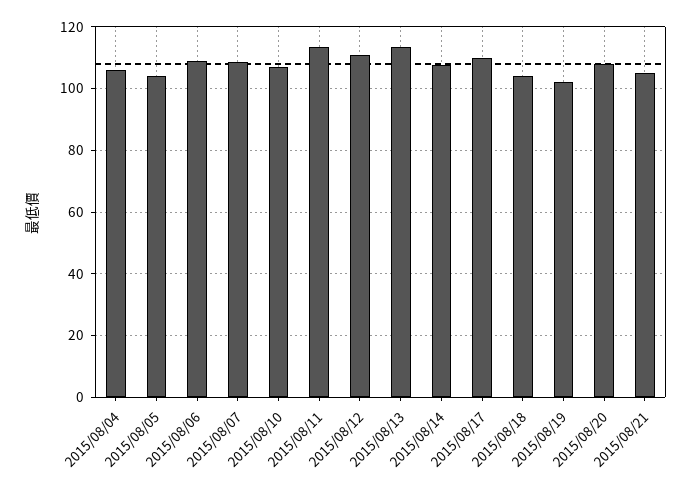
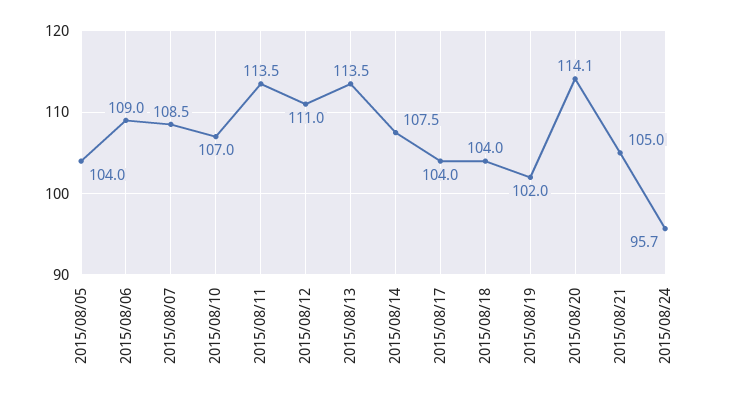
2015/08/04: 106 -> none
2015/08/17: 110 -> 104
2015/08/20: 108 -> 114.1
2015/08/24: none -> 95.7

